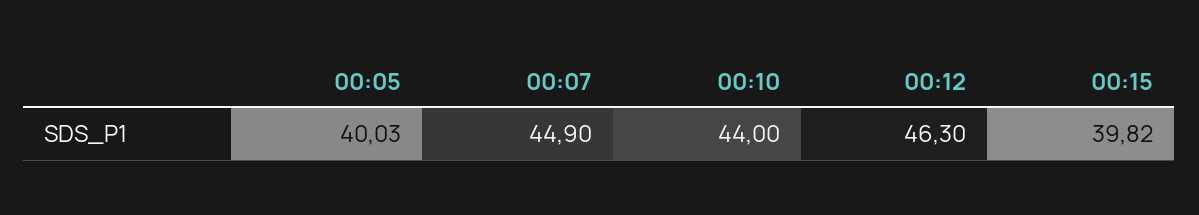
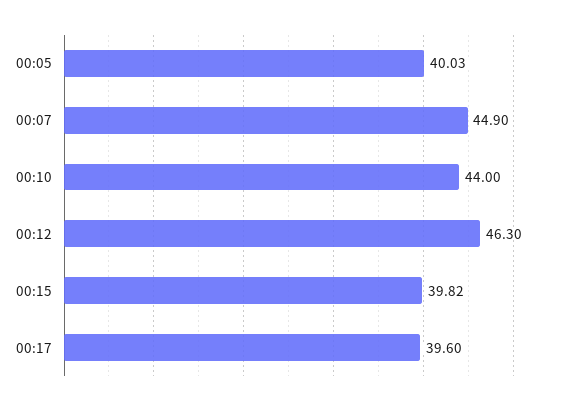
00:17: none -> 39.6

